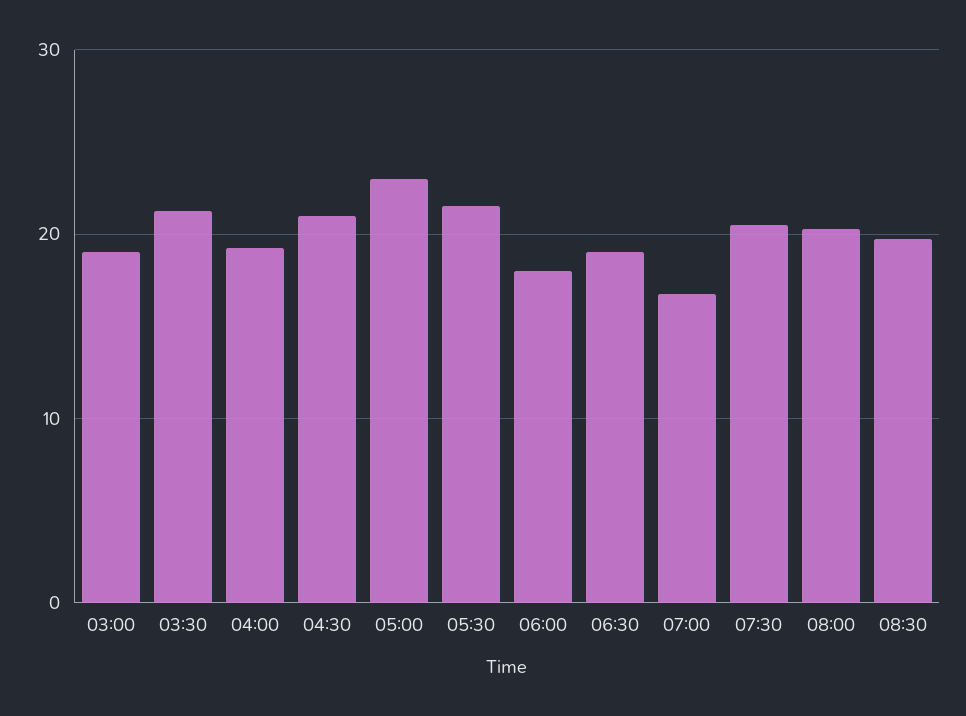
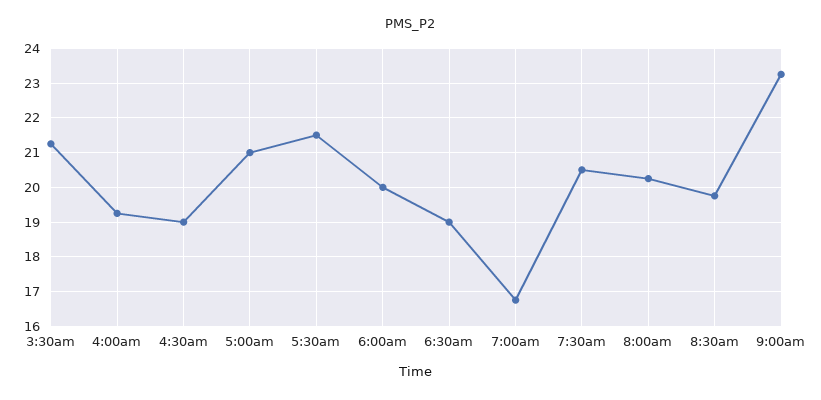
03:00: 19 -> none
04:30: 21 -> 19
05:00: 23 -> 21
06:00: 18 -> 20
9:00am: none -> 23.2

